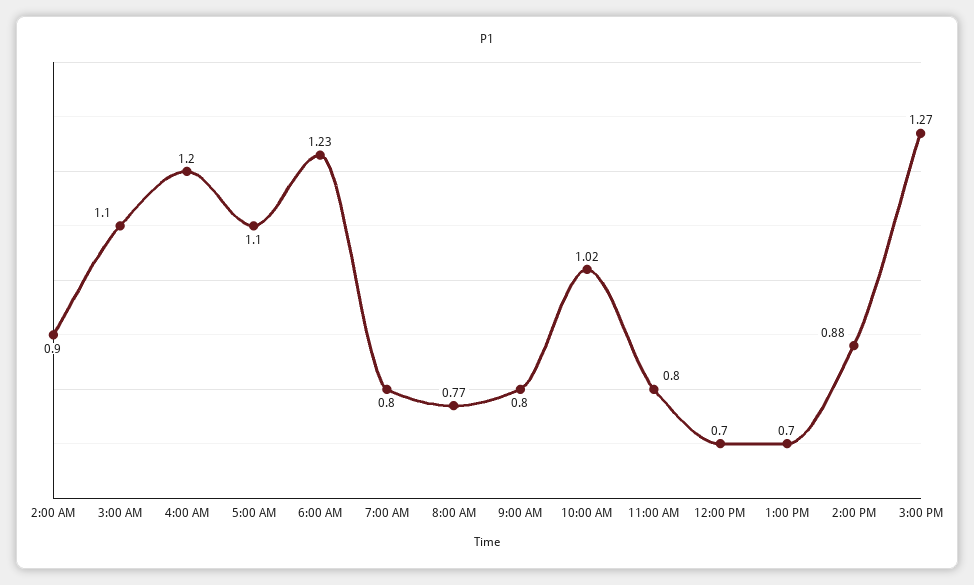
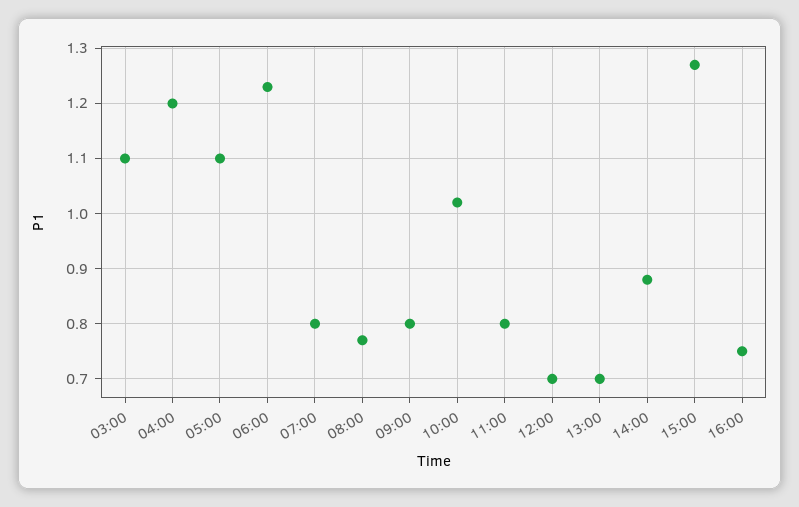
2:00 AM: 0.9 -> none
16:00: none -> 0.75

